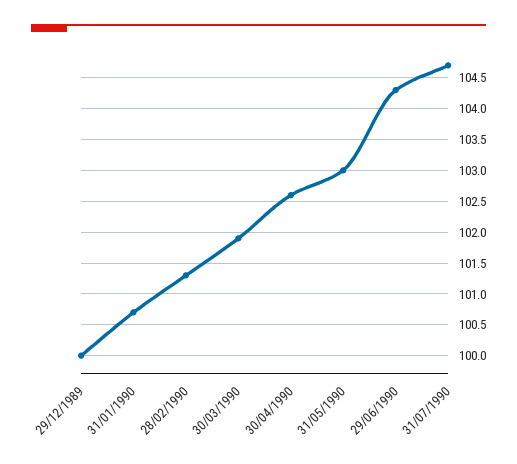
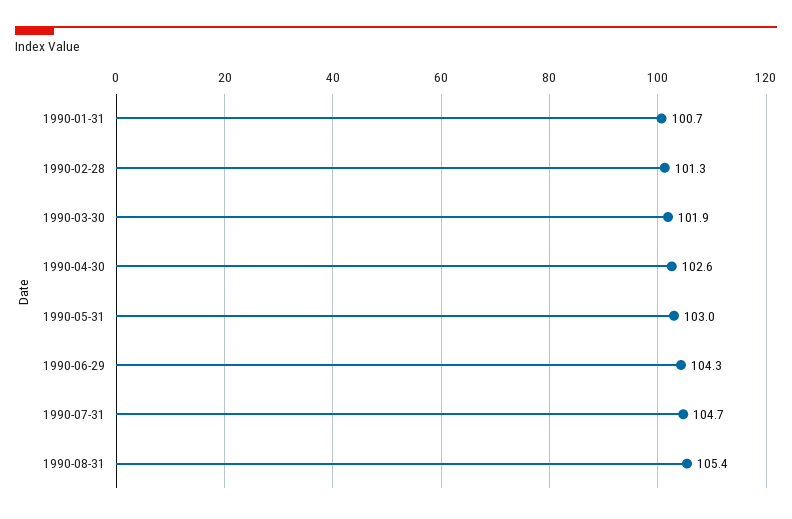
29/12/1989: 100 -> none
1990-08-31: none -> 105.4

